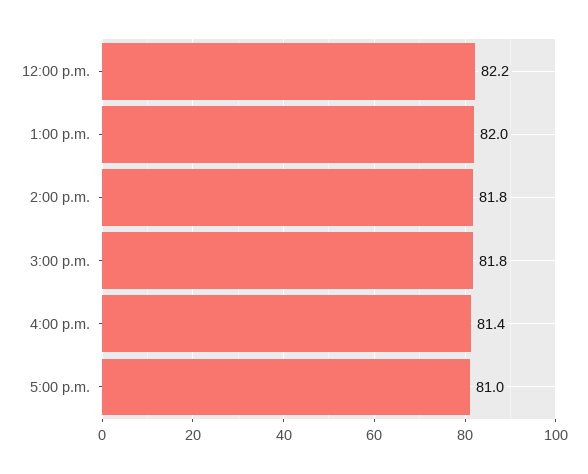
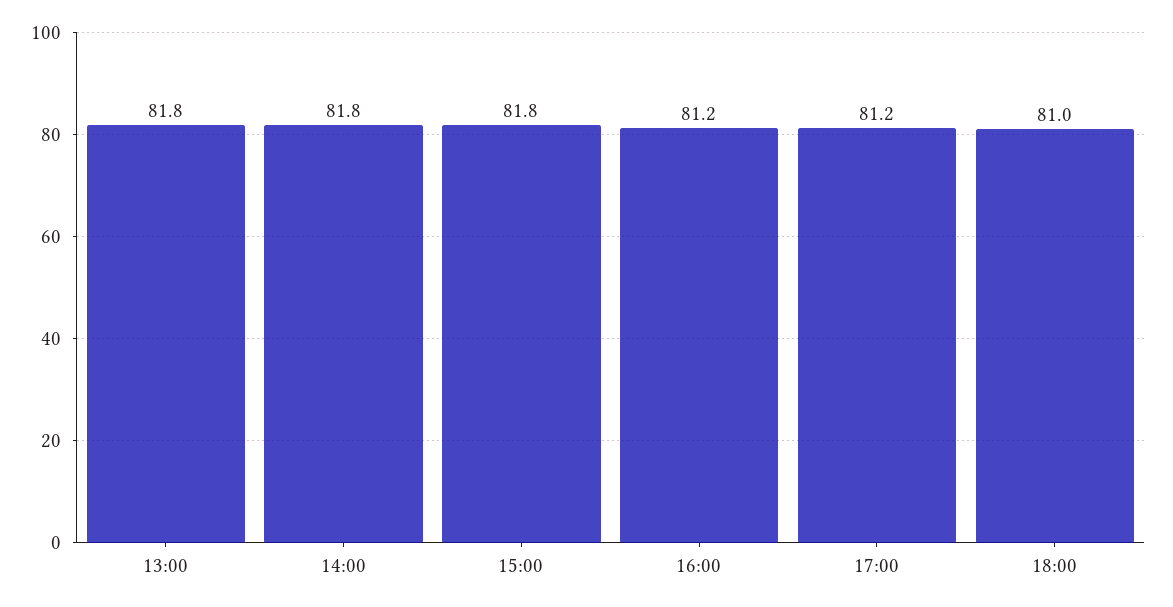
12:00 p.m.: 82.2 -> none
1:00 p.m.: 82 -> 81.8
4:00 p.m.: 81.4 -> 81.2
5:00 p.m.: 81 -> 81.2
18:00: none -> 81

